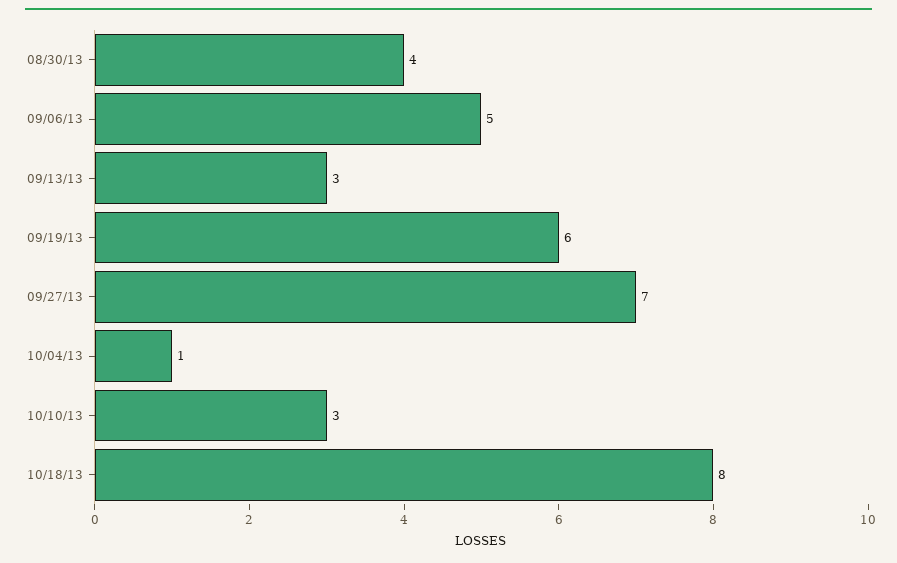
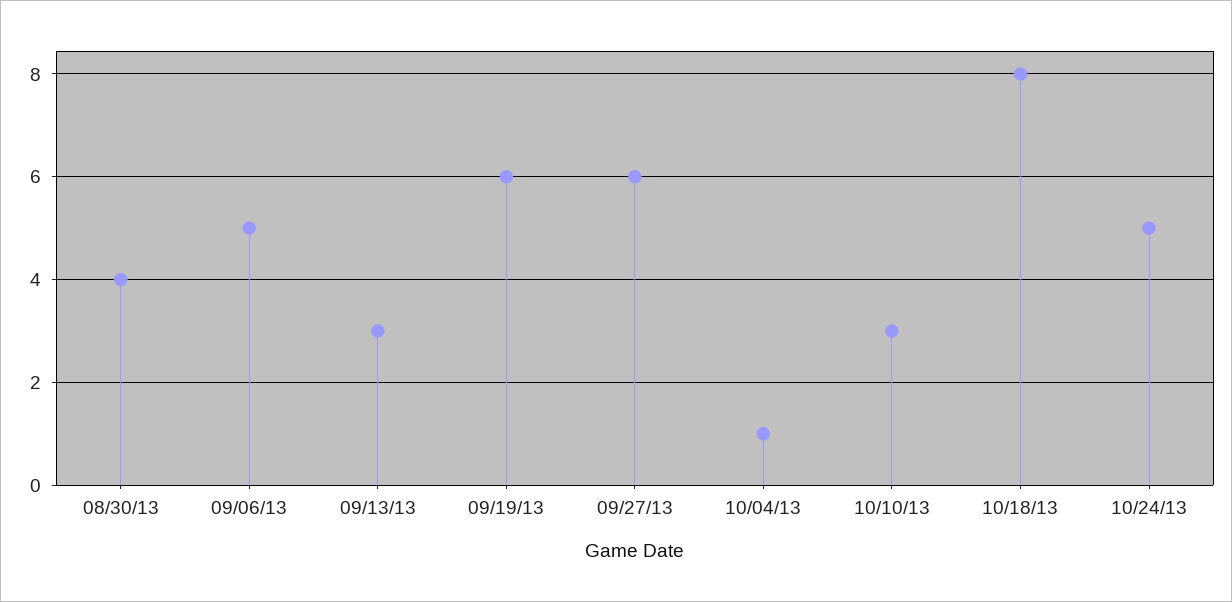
09/27/13: 7 -> 6
10/24/13: none -> 5

